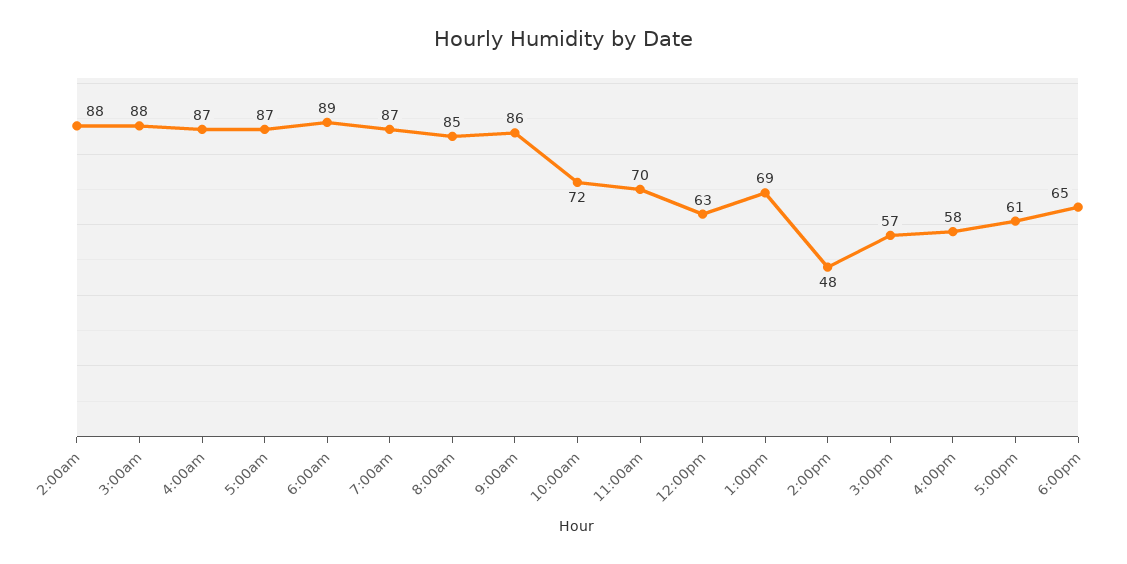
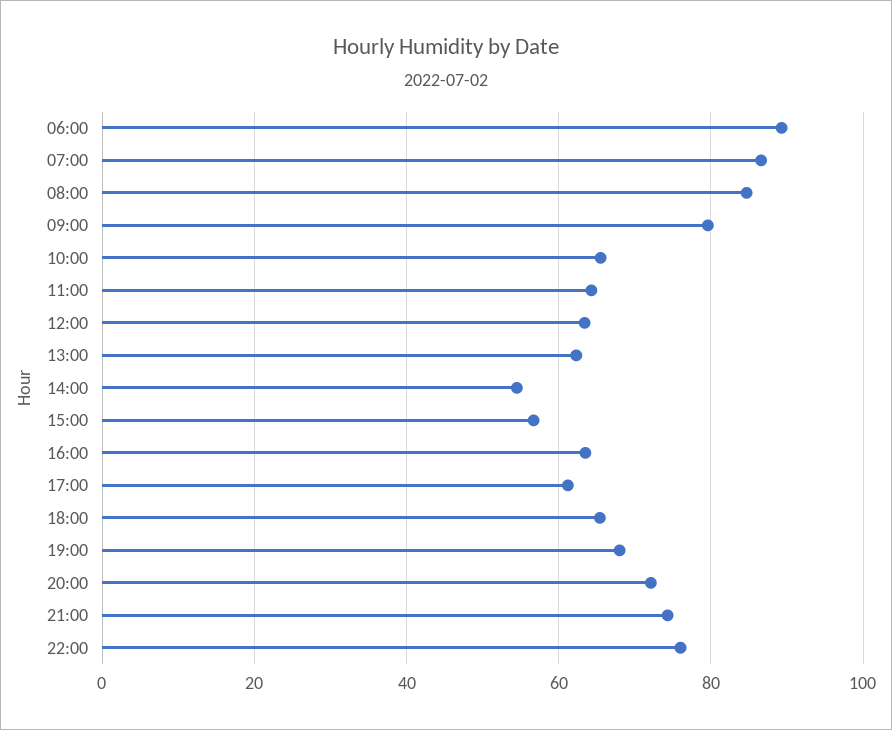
2:00am: 88 -> none
3:00am: 88 -> none
4:00am: 87 -> none
5:00am: 87 -> none
9:00am: 86 -> 80
10:00am: 72 -> 66
11:00am: 70 -> 64
1:00pm: 69 -> 62
2:00pm: 48 -> 54
4:00pm: 58 -> 64
19:00: none -> 68
20:00: none -> 72
21:00: none -> 74
22:00: none -> 76

